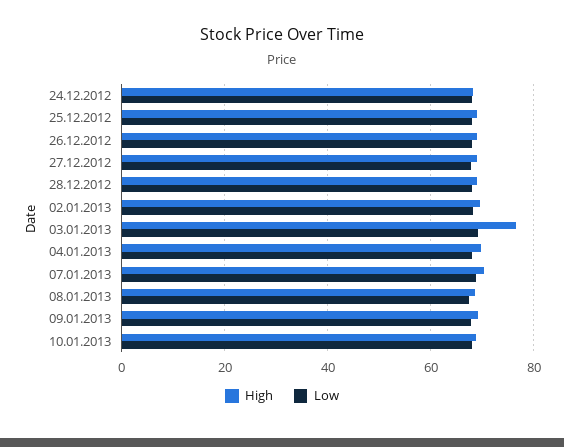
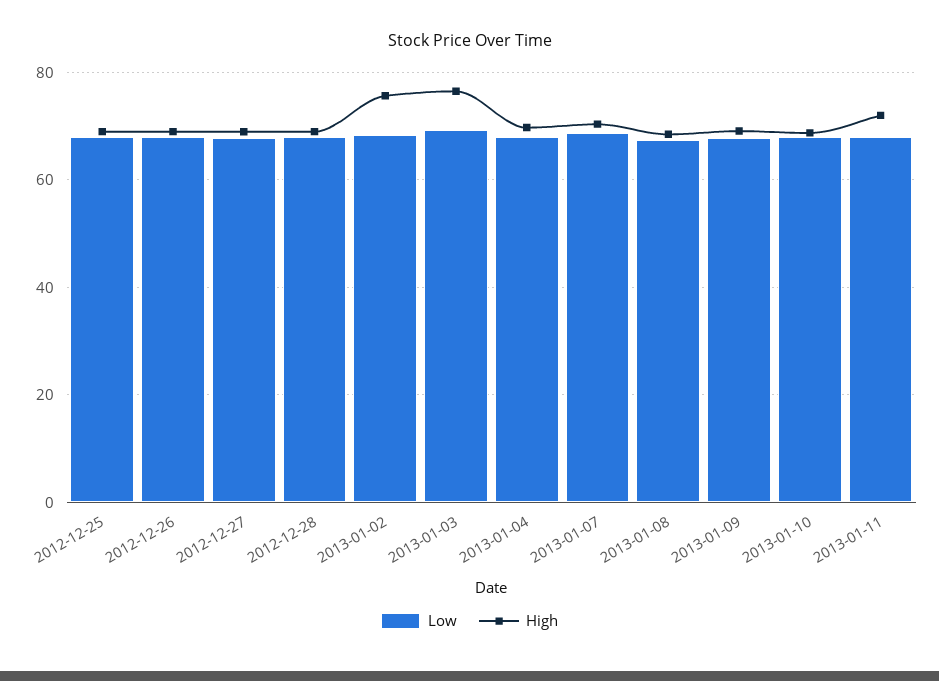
High, 24.12.2012: 68 -> none
Low, 24.12.2012: 68 -> none
High, 02.01.2013: 70 -> 76
Low, 2013-01-11: none -> 68
High, 2013-01-11: none -> 72

